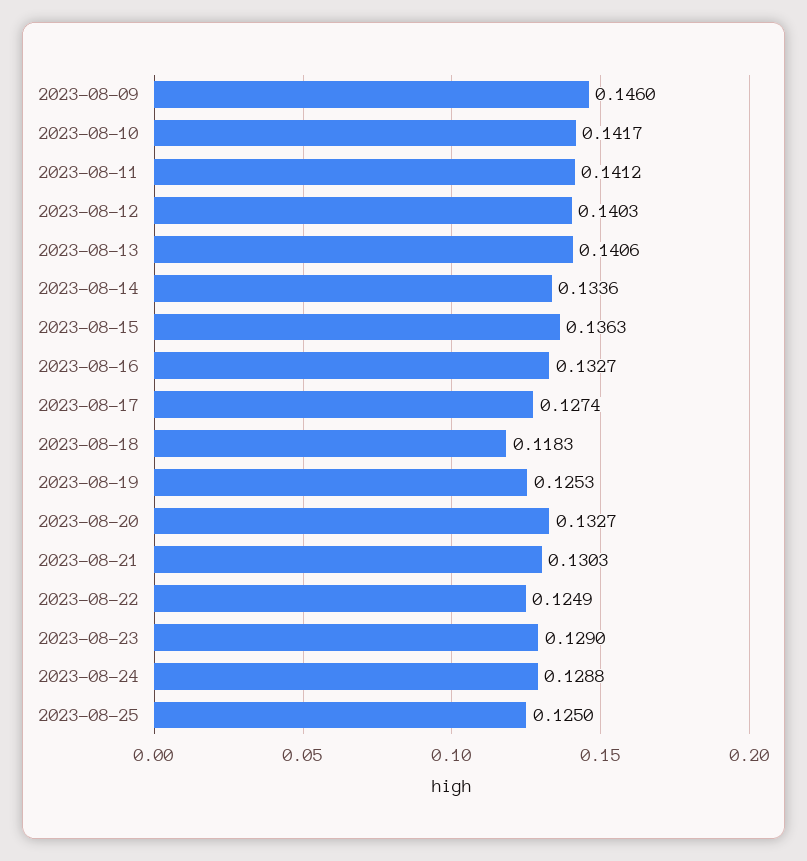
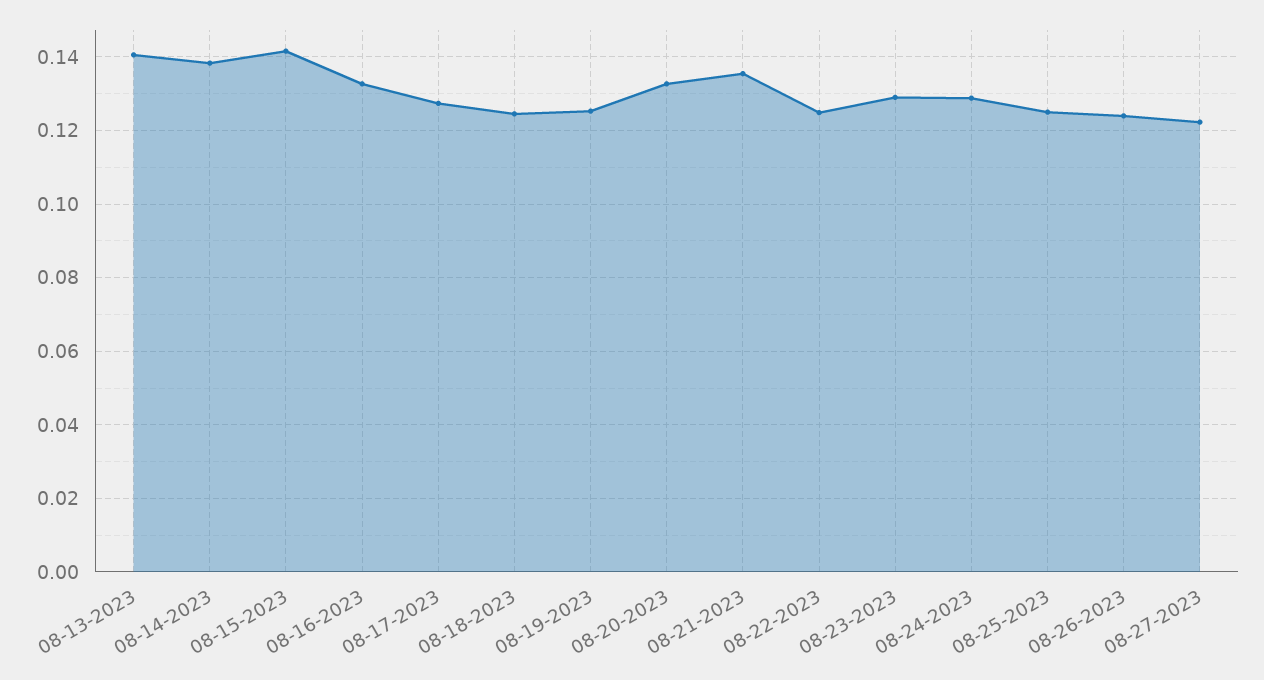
2023-08-09: 0.146 -> none
2023-08-10: 0.1417 -> none
2023-08-11: 0.1412 -> none
2023-08-12: 0.1403 -> none
2023-08-14: 0.1336 -> 0.138
2023-08-15: 0.1363 -> 0.142
2023-08-18: 0.1183 -> 0.124
2023-08-21: 0.1303 -> 0.136
08-26-2023: none -> 0.124
08-27-2023: none -> 0.122

